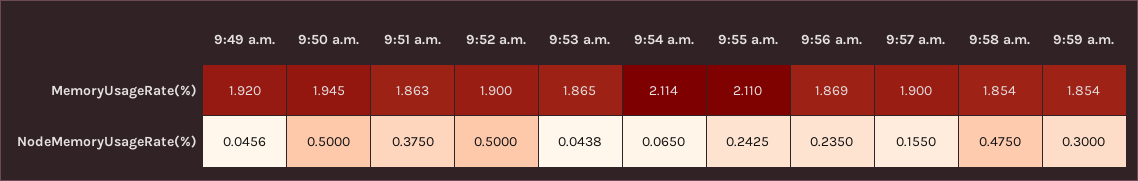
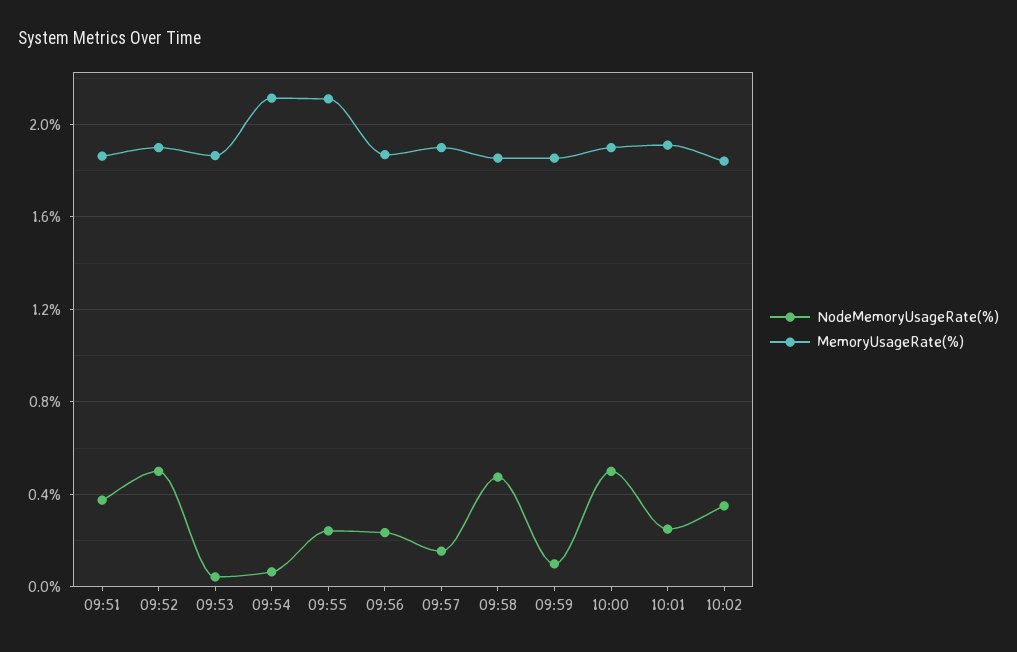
MemoryUsageRate(%), 9:49 a.m.: 1.92 -> none
MemoryUsageRate(%), 9:50 a.m.: 1.945 -> none
NodeMemoryUsageRate(%), 9:49 a.m.: 0.0456 -> none
NodeMemoryUsageRate(%), 9:50 a.m.: 0.5 -> none
NodeMemoryUsageRate(%), 9:59 a.m.: 0.3 -> 0.1
NodeMemoryUsageRate(%), 10:00: none -> 0.5
MemoryUsageRate(%), 10:00: none -> 1.9
NodeMemoryUsageRate(%), 10:01: none -> 0.25
MemoryUsageRate(%), 10:01: none -> 1.9
NodeMemoryUsageRate(%), 10:02: none -> 0.35
MemoryUsageRate(%), 10:02: none -> 1.85

